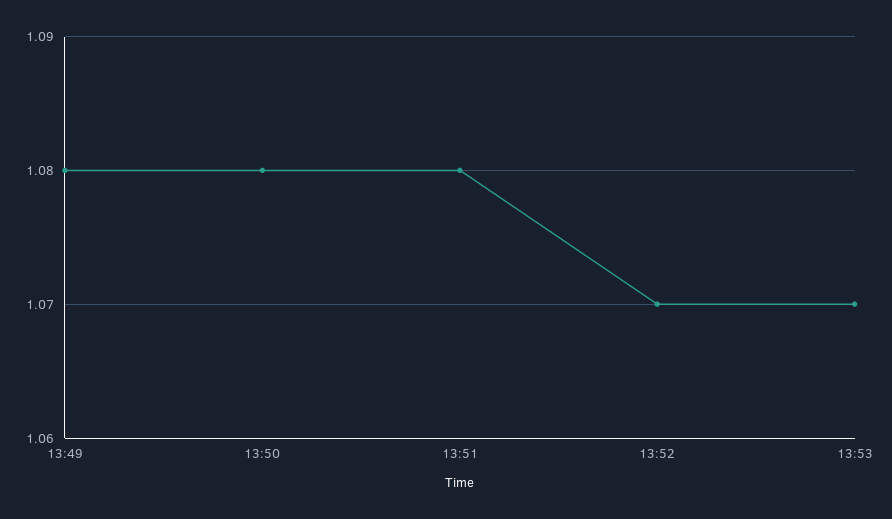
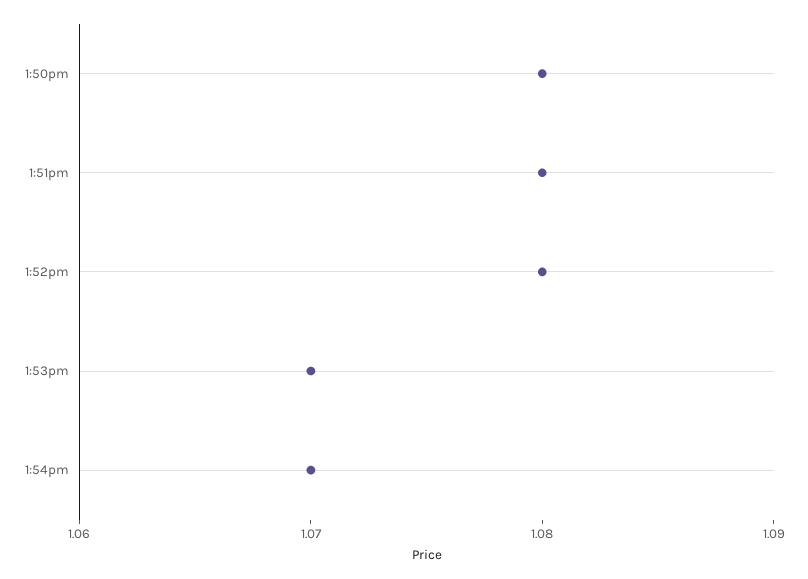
13:49: 1.08 -> none
13:52: 1.07 -> 1.08
1:54pm: none -> 1.07

